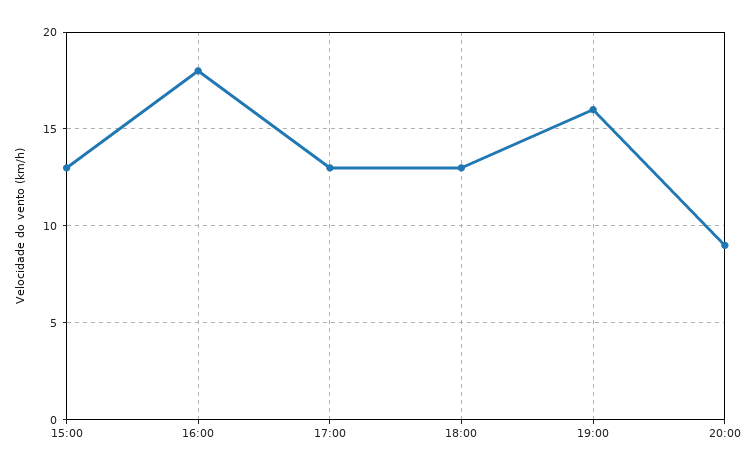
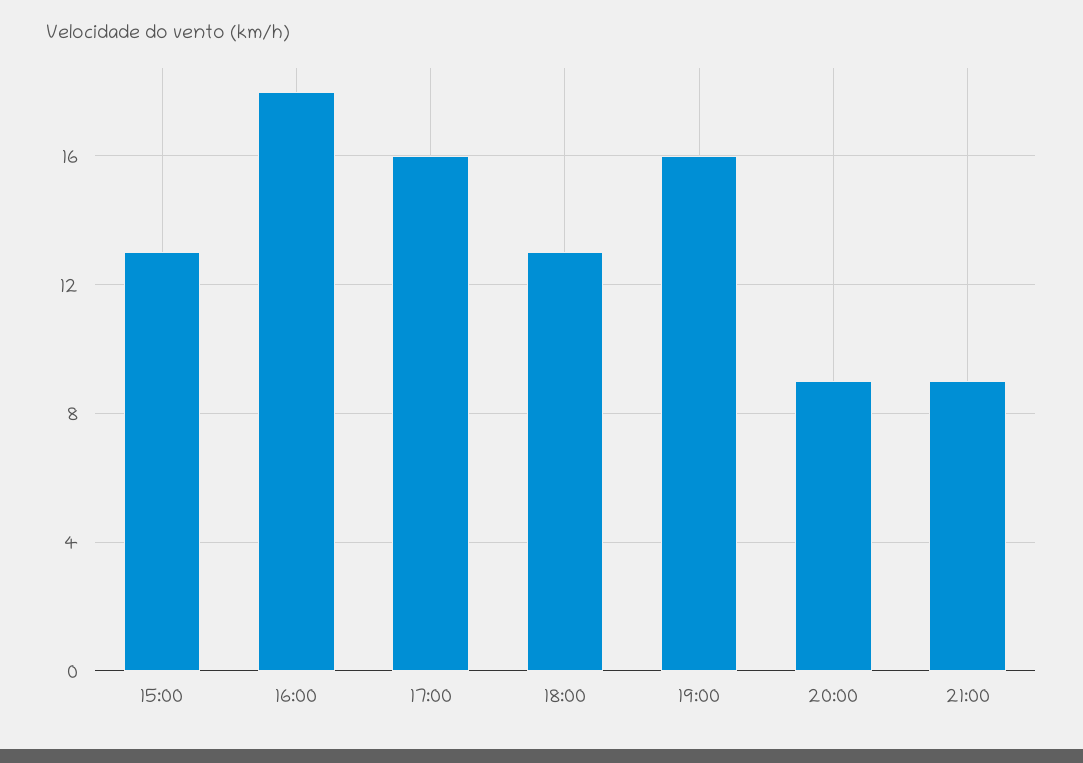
17:00: 13 -> 16
21:00: none -> 9

